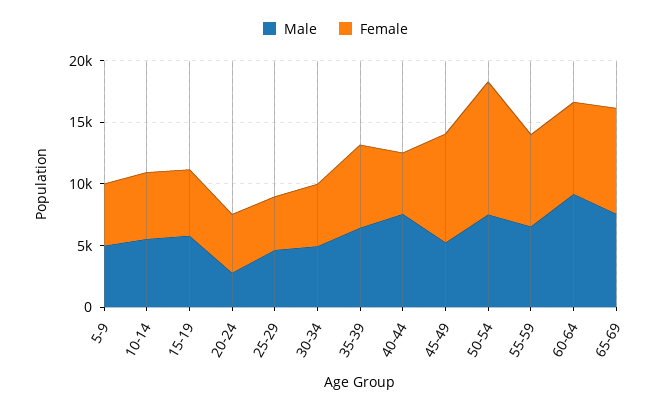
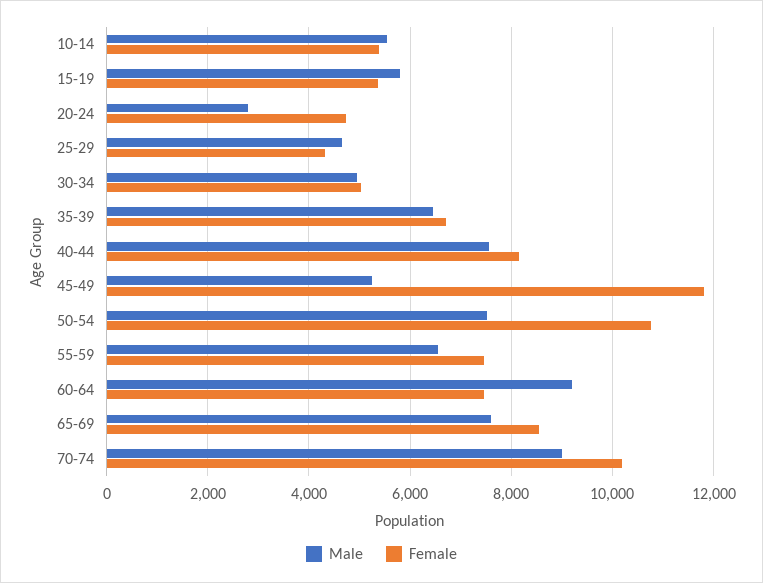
Male, 5-9: 5000 -> none
Female, 5-9: 5000 -> none
Female, 40-44: 5000 -> 8200
Female, 45-49: 9000 -> 11800
Male, 70-74: none -> 9000
Female, 70-74: none -> 10200

